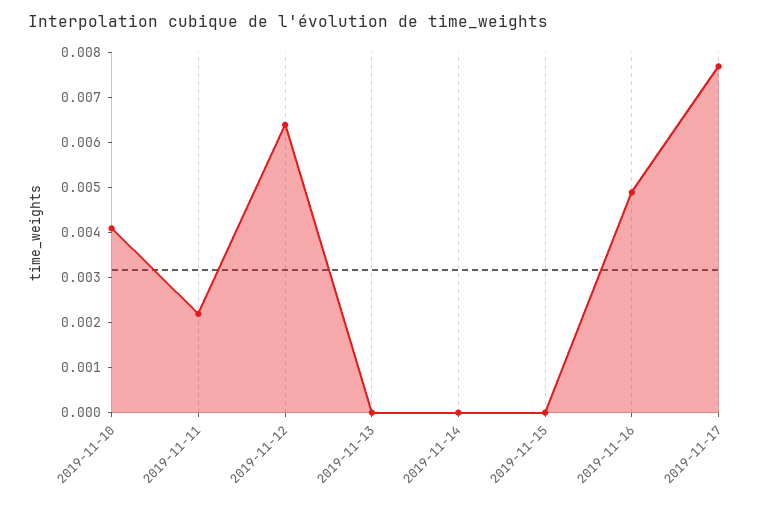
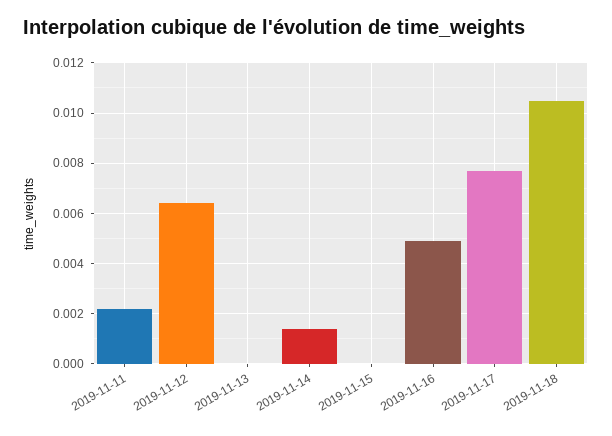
2019-11-10: 0.004 -> none
2019-11-14: 0 -> 0.0015
2019-11-18: none -> 0.0105

